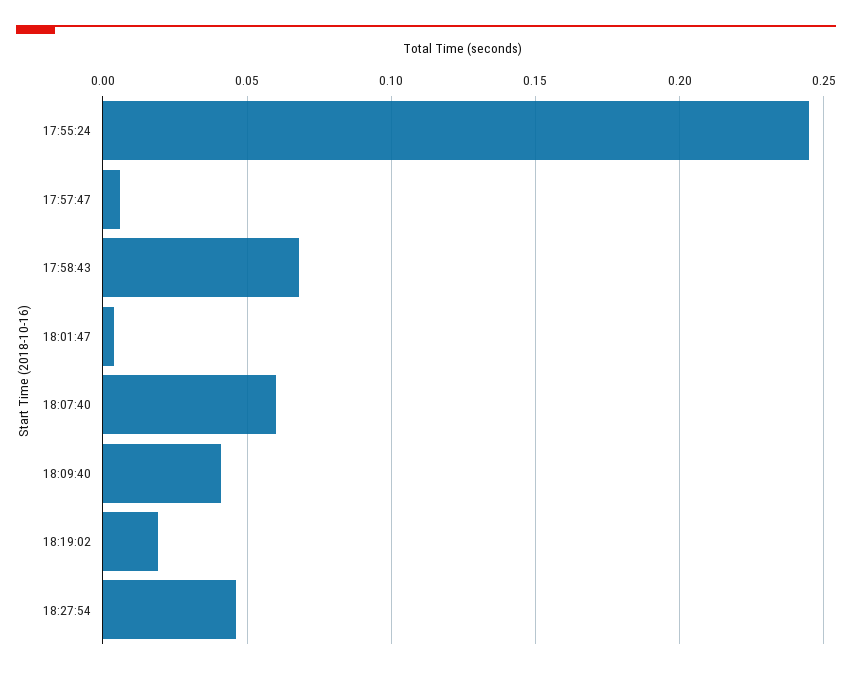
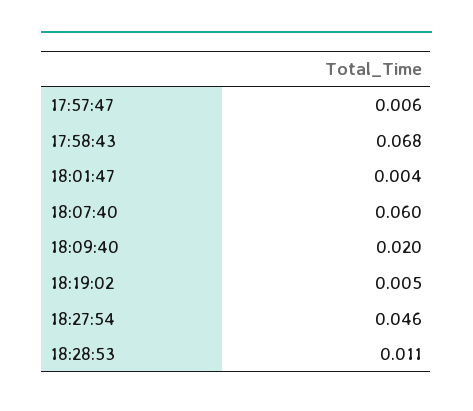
17:55:24: 0.245 -> none
18:09:40: 0.04 -> 0.02
18:19:02: 0.02 -> 0.005
18:28:53: none -> 0.011

